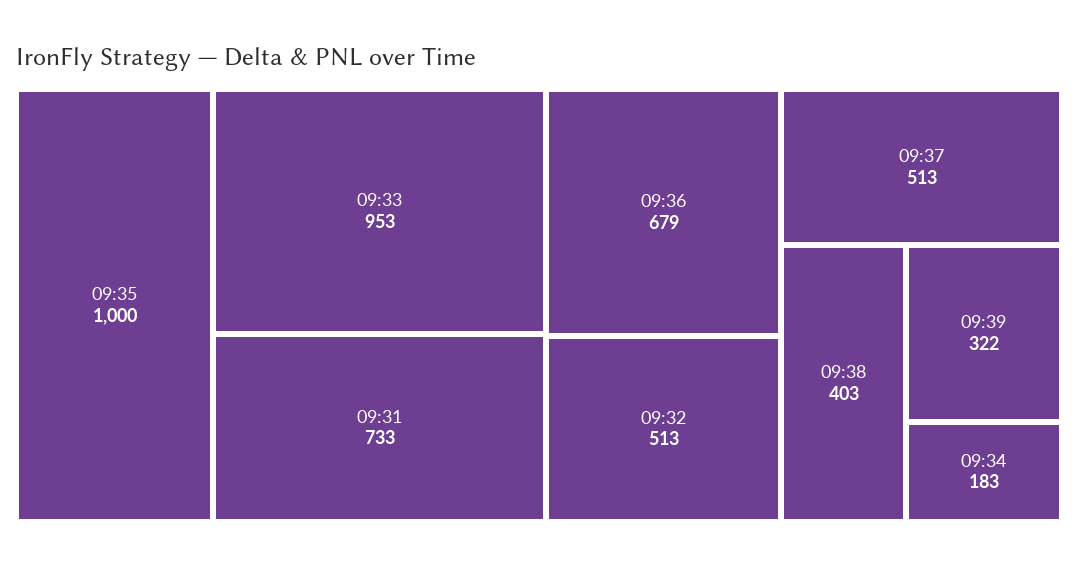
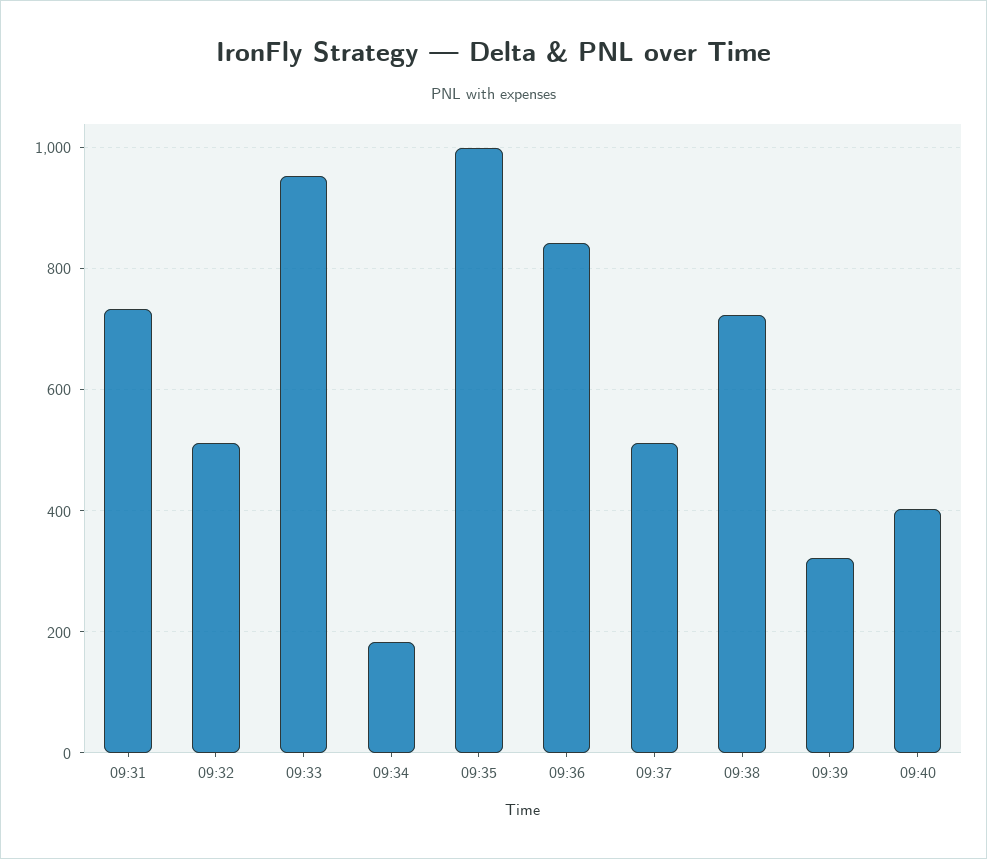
09:36: 679 -> 840
09:38: 403 -> 720
09:40: none -> 400

